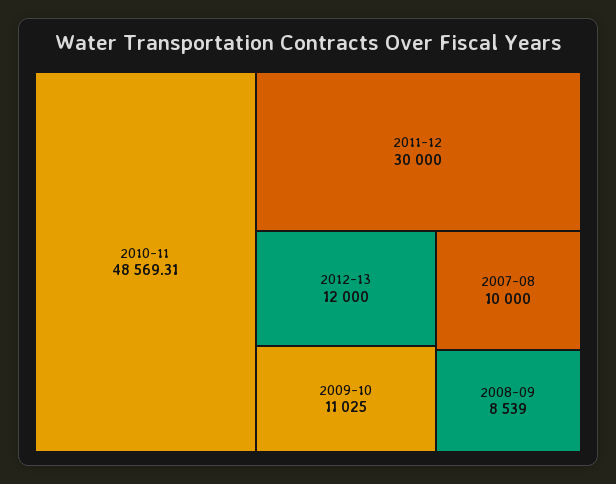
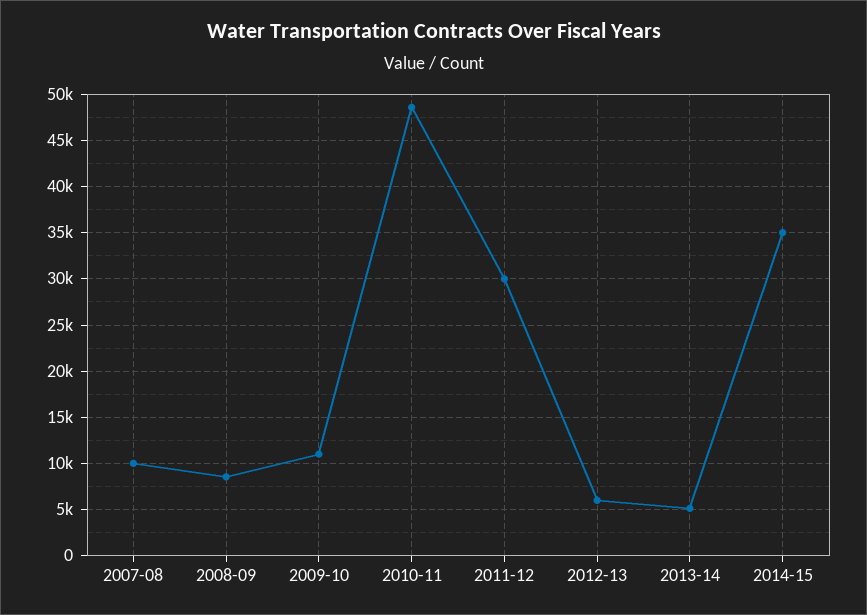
2012-13: 12000 -> 6000
2013-14: none -> 5000
2014-15: none -> 35000

